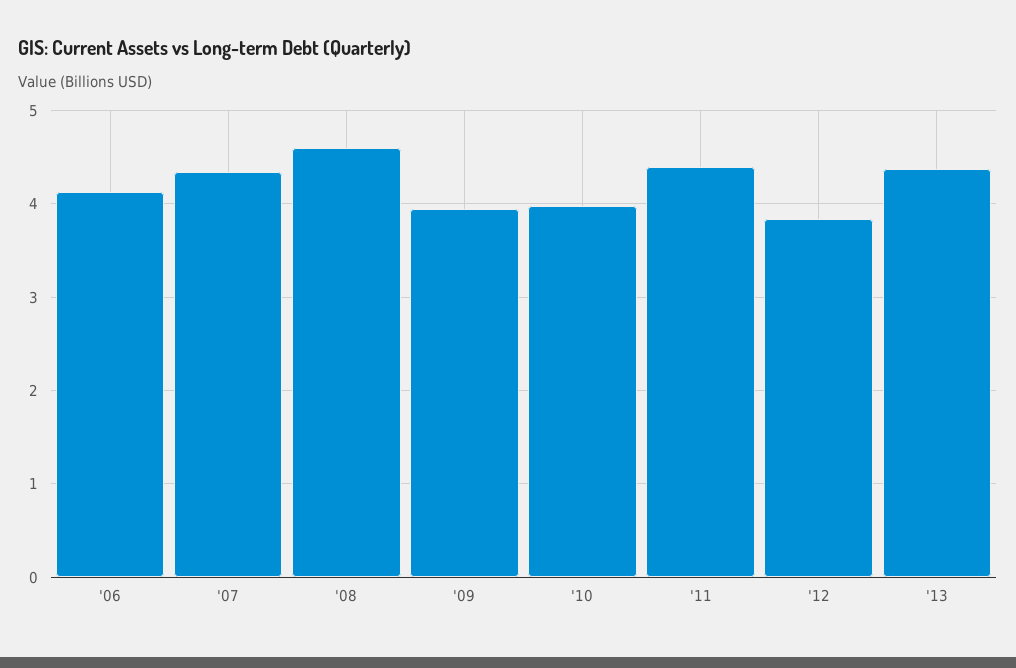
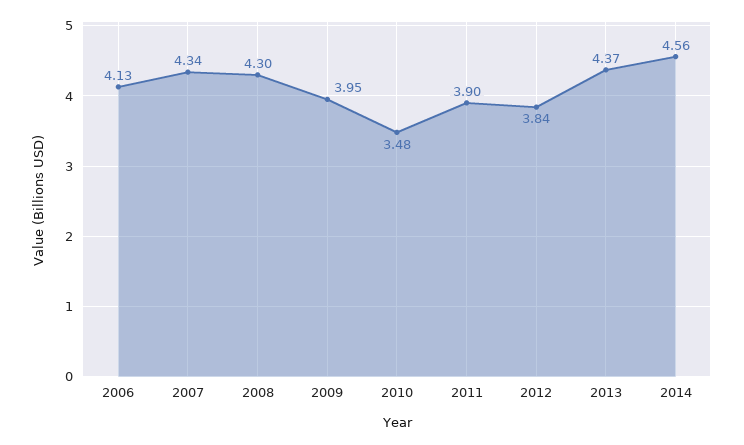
'08: 4.6 -> 4.3
'10: 4 -> 3.48
'11: 4.4 -> 3.9
2014: none -> 4.56

